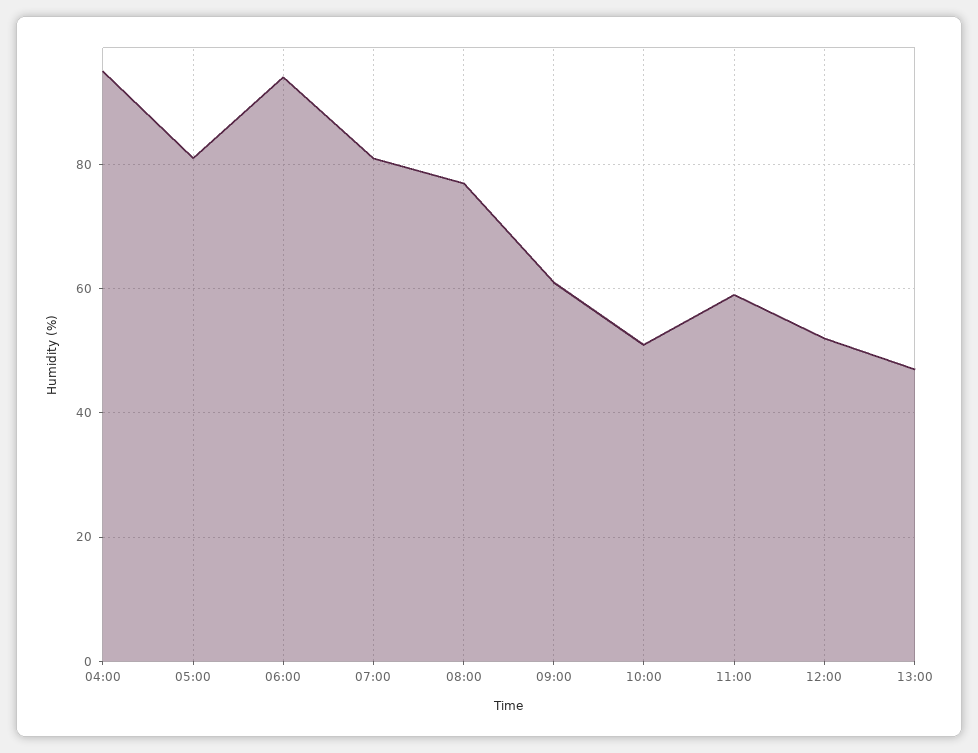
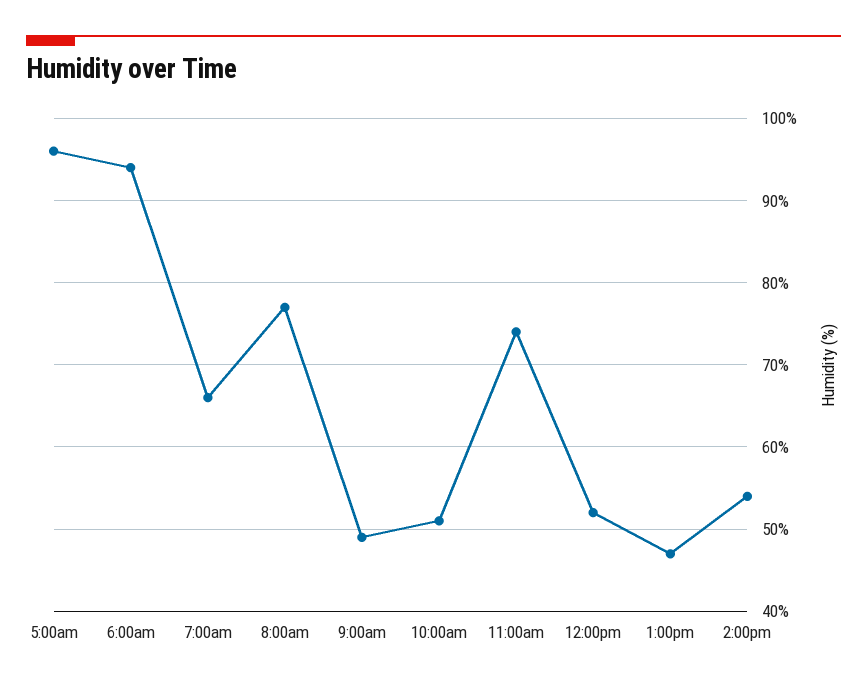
04:00: 95 -> none
05:00: 80 -> 96
07:00: 80 -> 66
09:00: 60 -> 49
11:00: 60 -> 74
2:00pm: none -> 54

